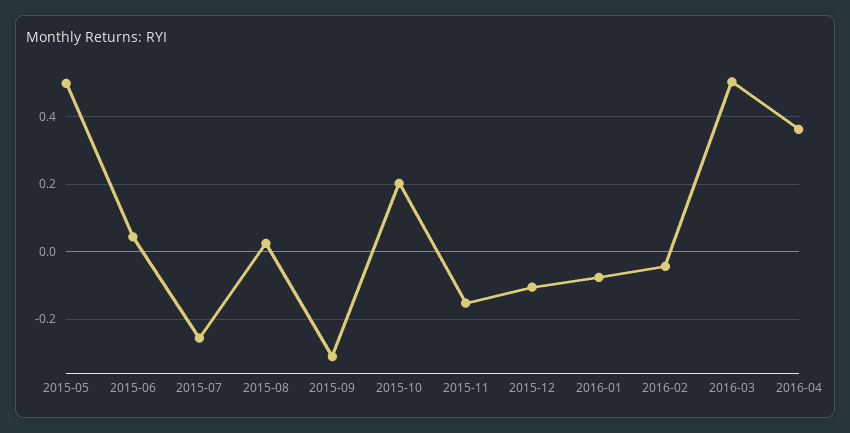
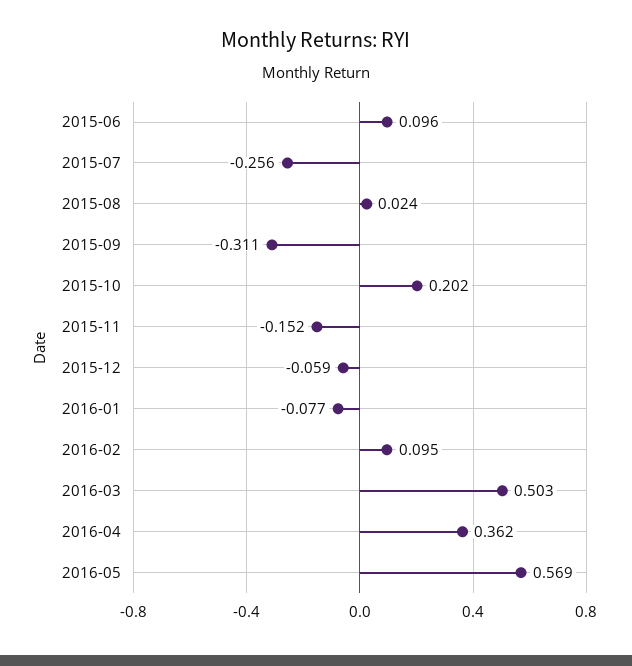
2015-05: 0.5 -> none
2015-06: 0.04 -> 0.096
2015-12: -0.1 -> -0.059
2016-02: -0.04 -> 0.095
2016-05: none -> 0.569

